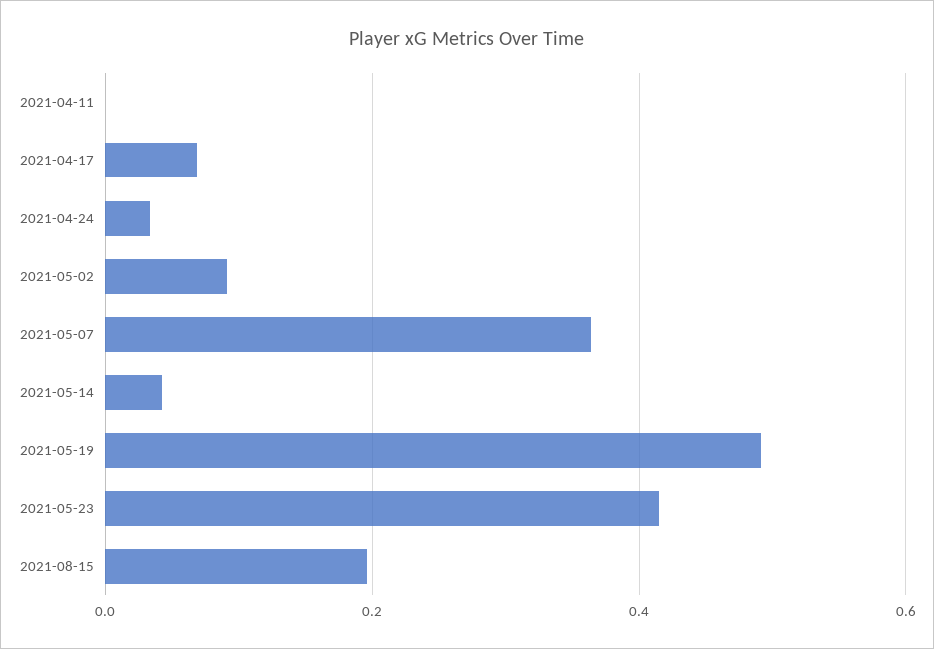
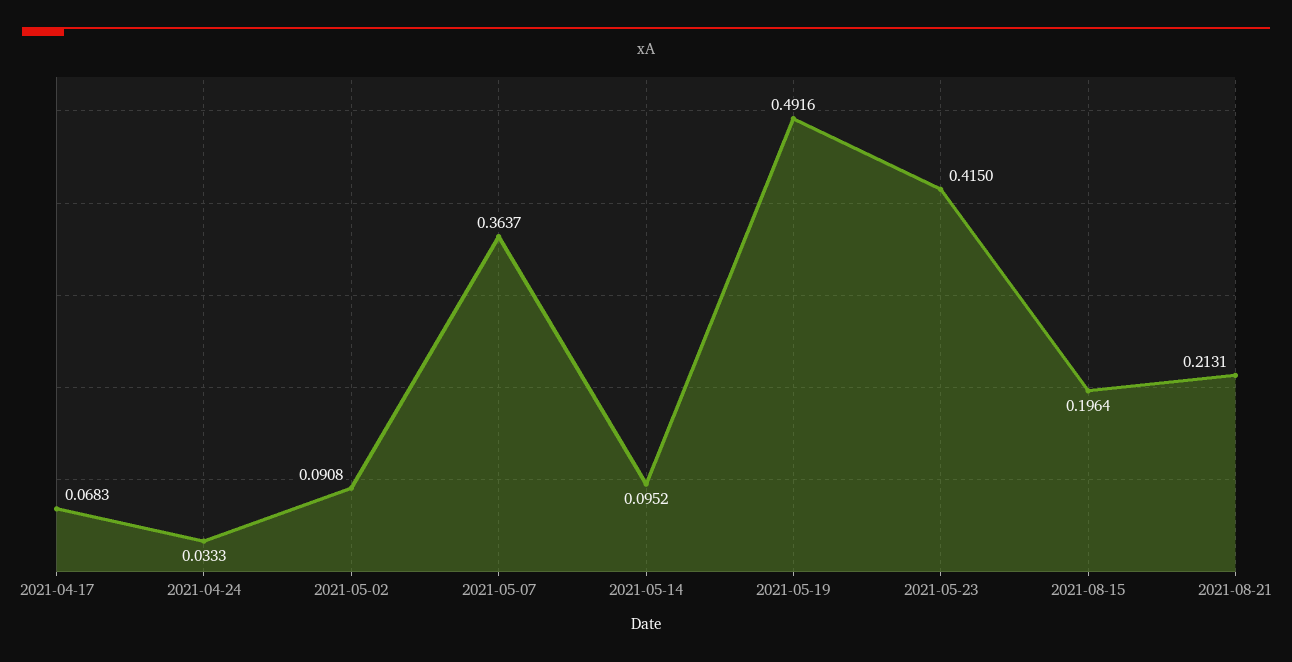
2021-04-11: 0 -> none
2021-05-14: 0.04 -> 0.0952
2021-08-21: none -> 0.2131

